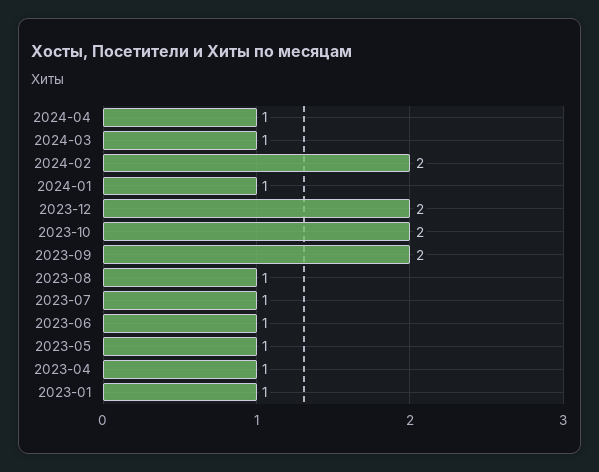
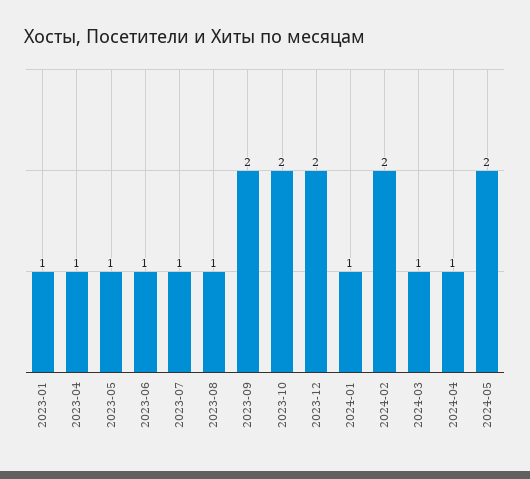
2024-05: none -> 2

